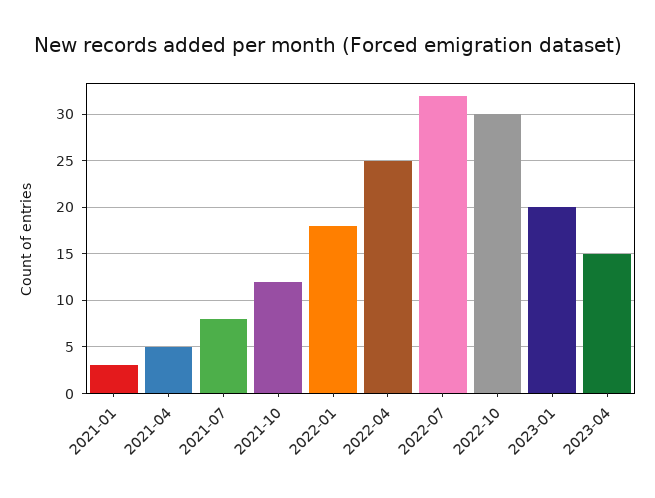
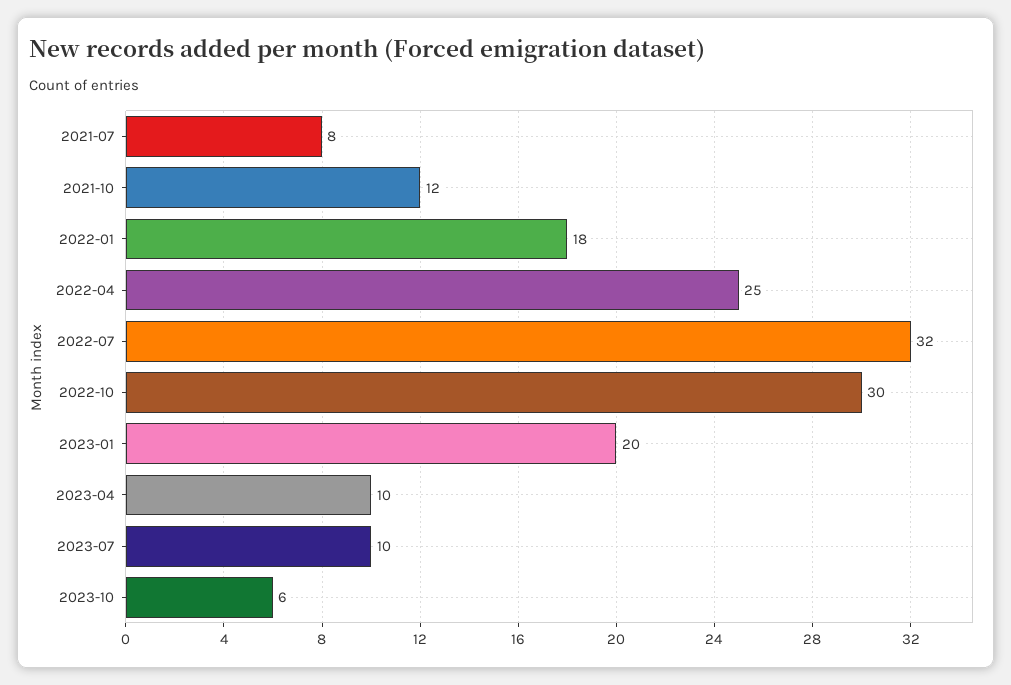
2021-01: 3 -> none
2021-04: 5 -> none
2023-04: 15 -> 10
2023-07: none -> 10
2023-10: none -> 6

